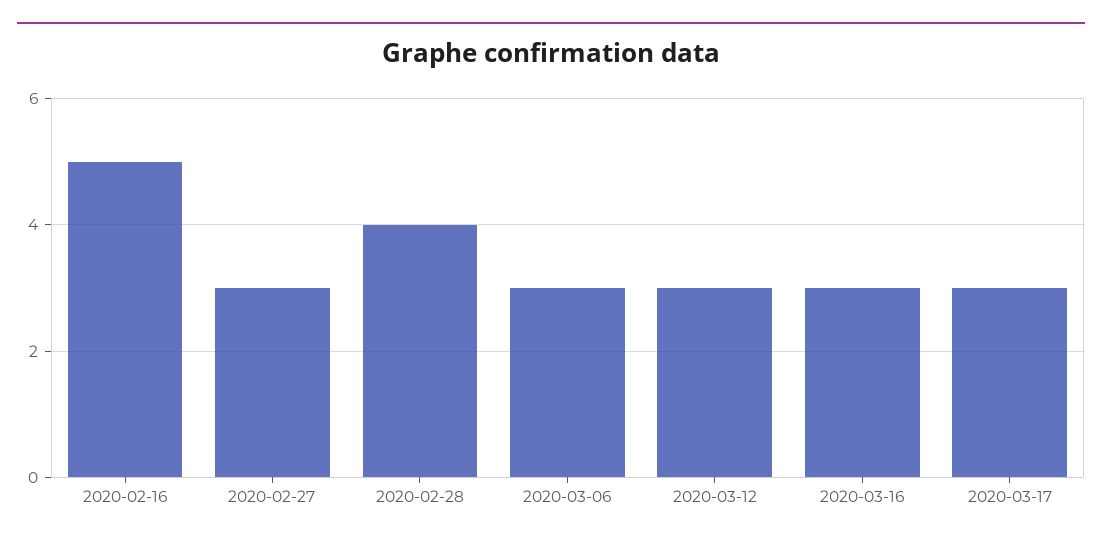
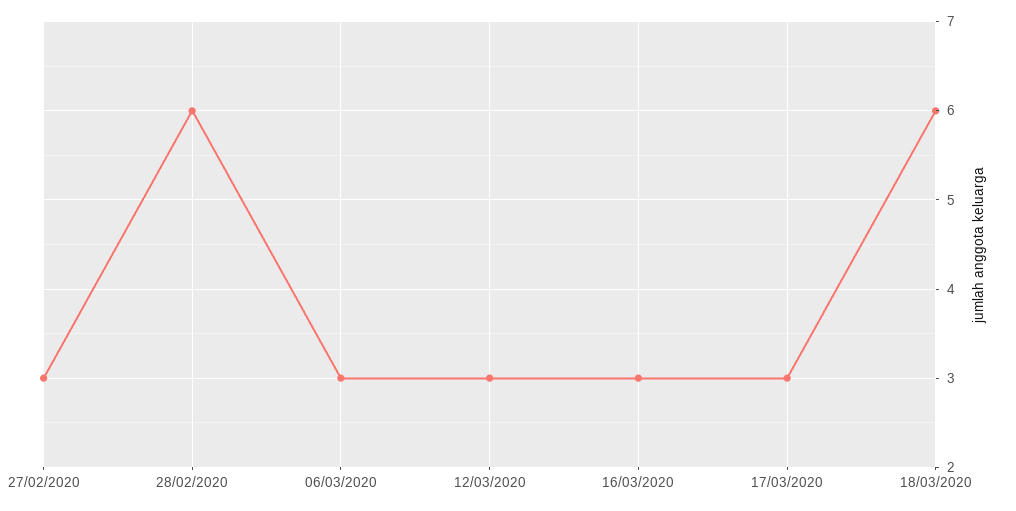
2020-02-16: 5 -> none
2020-02-28: 4 -> 6
18/03/2020: none -> 6

